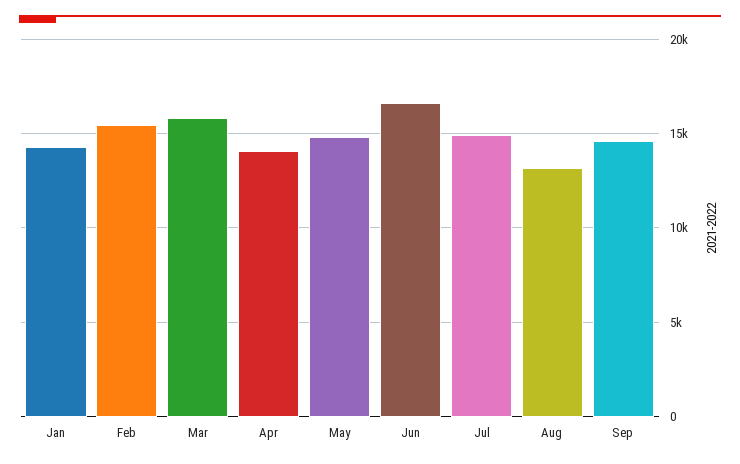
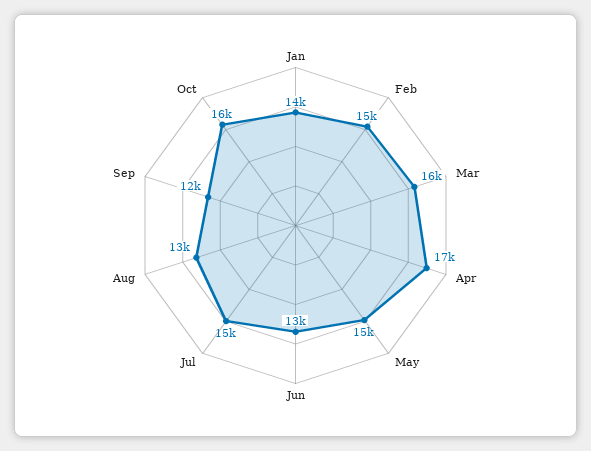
Apr: 14000 -> 17000
Jun: 16500 -> 13000
Sep: 14500 -> 12000
Oct: none -> 16000

